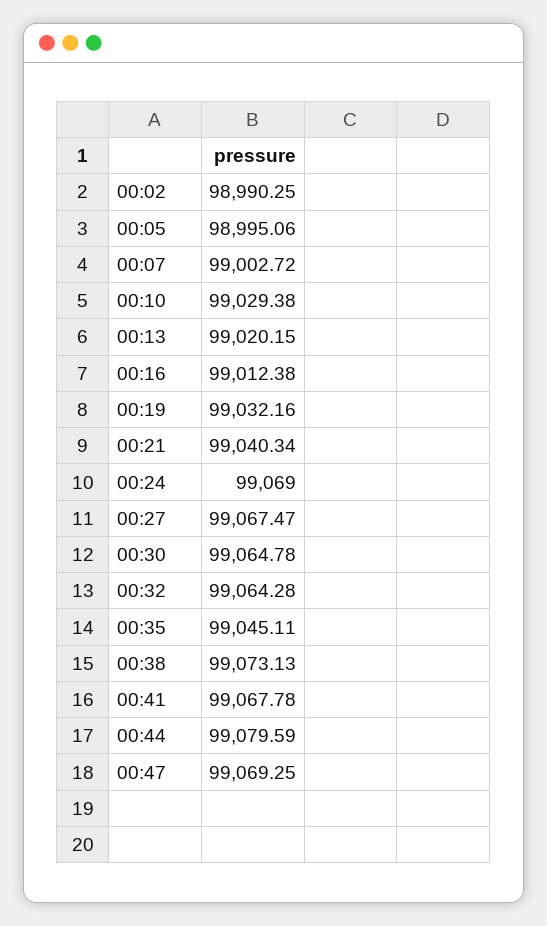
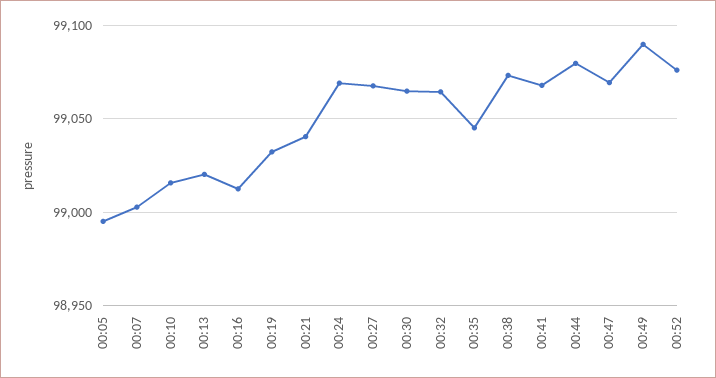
00:02: 98990.25 -> none
00:10: 99029.38 -> 99015
00:49: none -> 99090
00:52: none -> 99075

